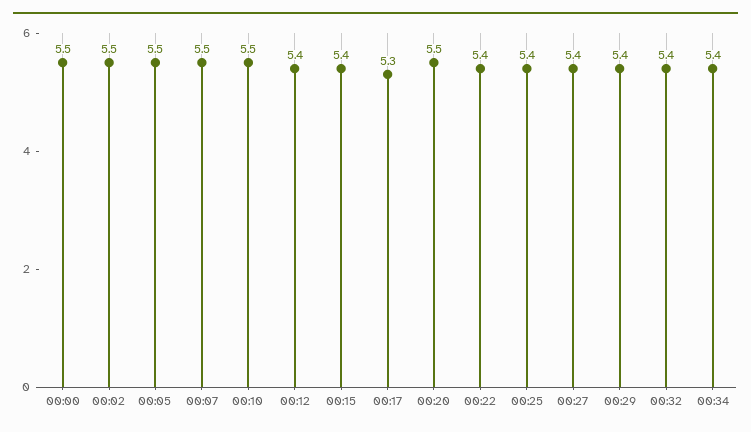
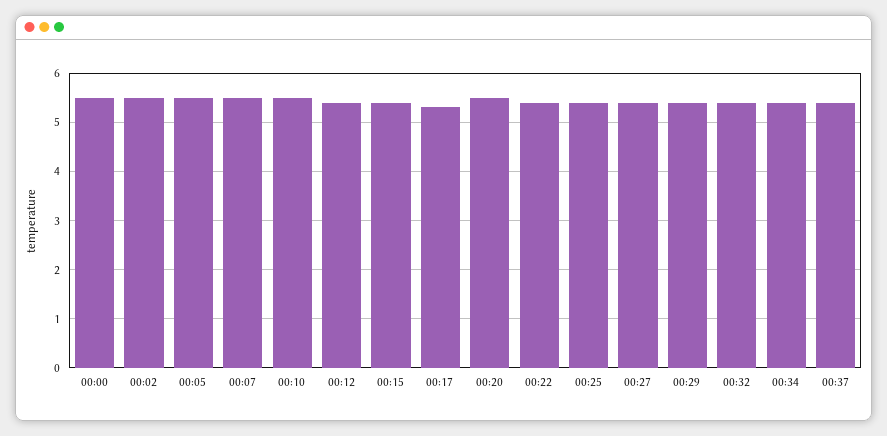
00:37: none -> 5.5

